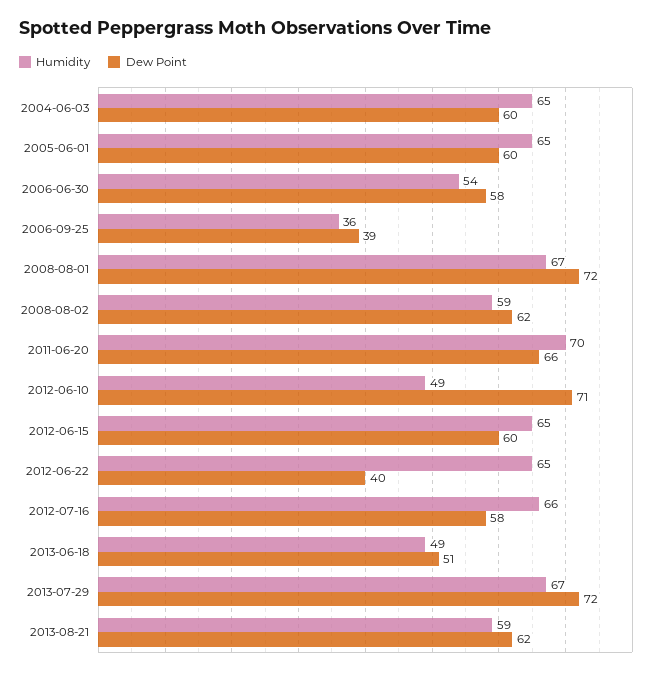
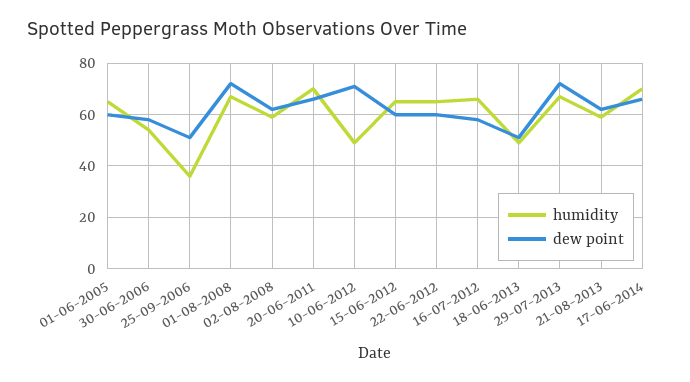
Humidity, 2004-06-03: 65 -> none
Dew Point, 2004-06-03: 60 -> none
Dew Point, 2006-09-25: 39 -> 50
Dew Point, 2012-06-22: 40 -> 60
Humidity, 17-06-2014: none -> 70
Dew Point, 17-06-2014: none -> 65

